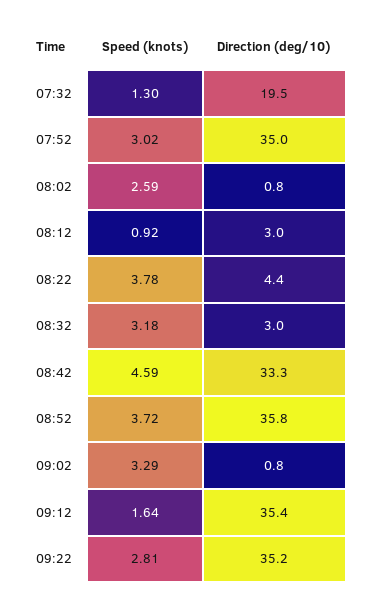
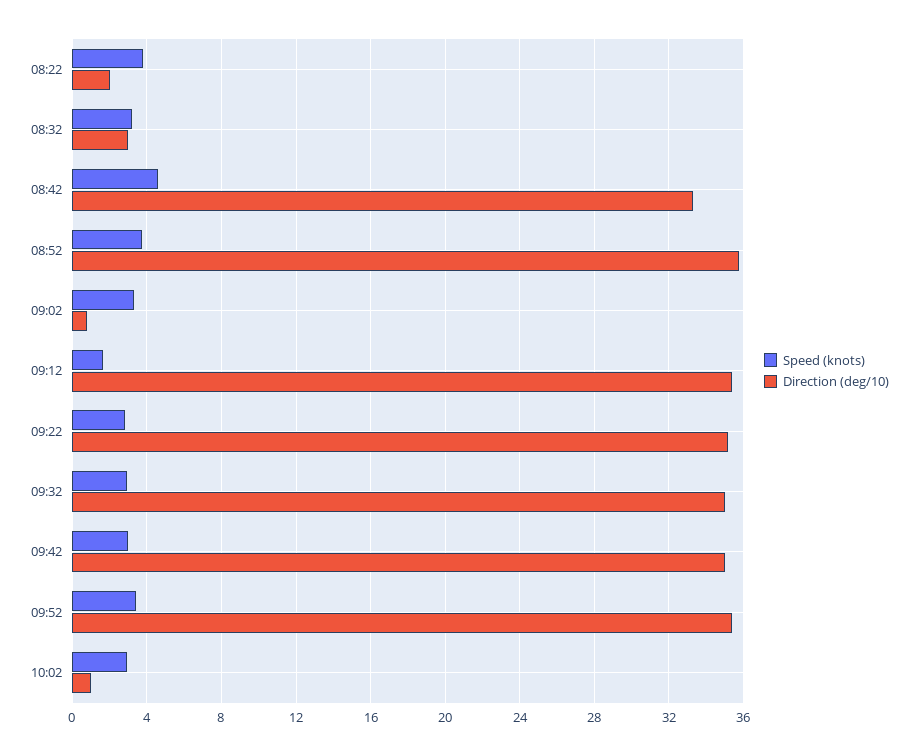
Speed (knots), 07:32: 1.3 -> none
Direction (deg/10), 07:32: 19.5 -> none
Speed (knots), 07:52: 3.02 -> none
Direction (deg/10), 07:52: 35 -> none
Speed (knots), 08:02: 2.59 -> none
Direction (deg/10), 08:02: 0.8 -> none
Speed (knots), 08:12: 0.92 -> none
Direction (deg/10), 08:12: 3 -> none
Direction (deg/10), 08:22: 4.4 -> 2
Speed (knots), 09:32: none -> 3
Direction (deg/10), 09:32: none -> 35
Speed (knots), 09:42: none -> 3
Direction (deg/10), 09:42: none -> 35
Speed (knots), 09:52: none -> 3.5
Direction (deg/10), 09:52: none -> 35.5
Speed (knots), 10:02: none -> 3
Direction (deg/10), 10:02: none -> 1

